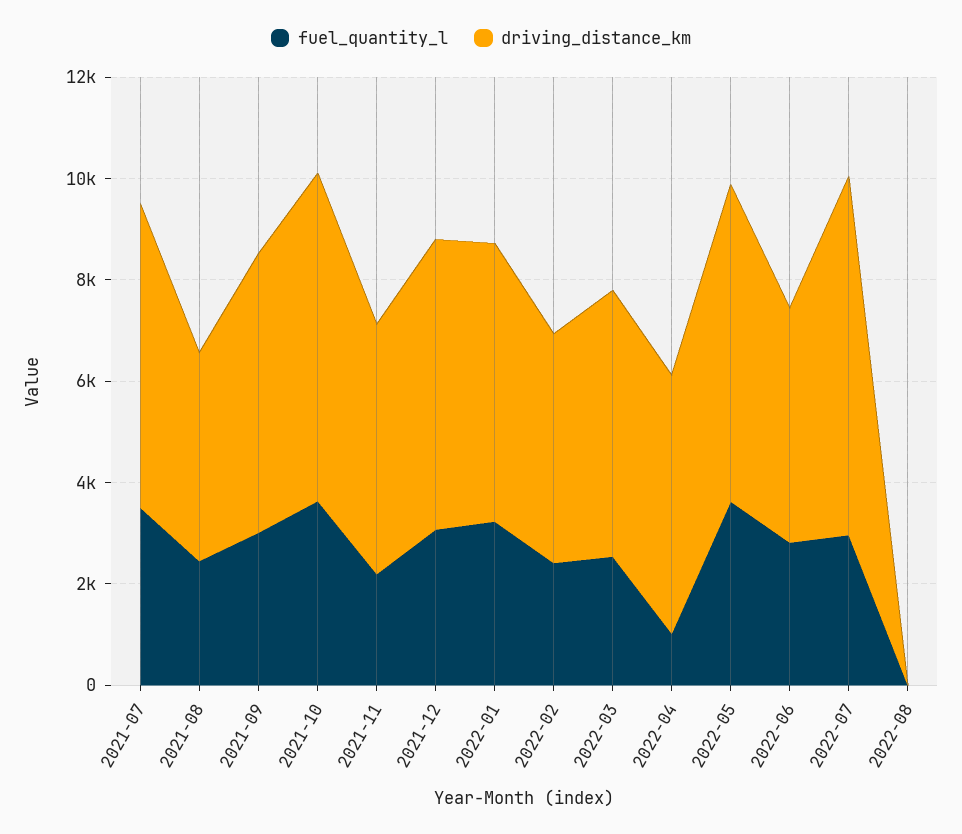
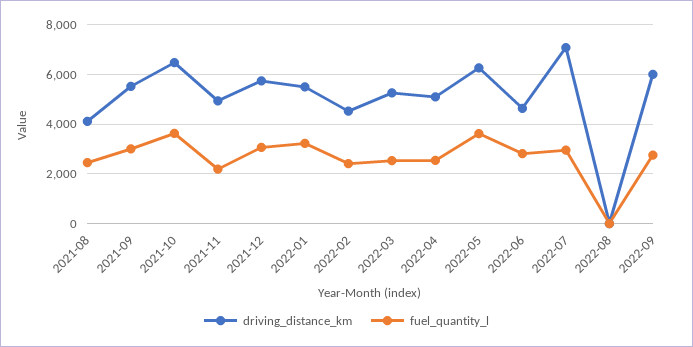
fuel_quantity_l, 2021-07: 3500 -> none
driving_distance_km, 2021-07: 6000 -> none
fuel_quantity_l, 2022-04: 1000 -> 2500
driving_distance_km, 2022-09: none -> 6000
fuel_quantity_l, 2022-09: none -> 2750

